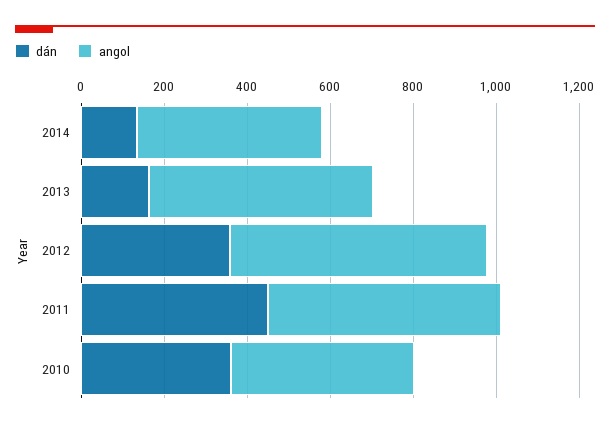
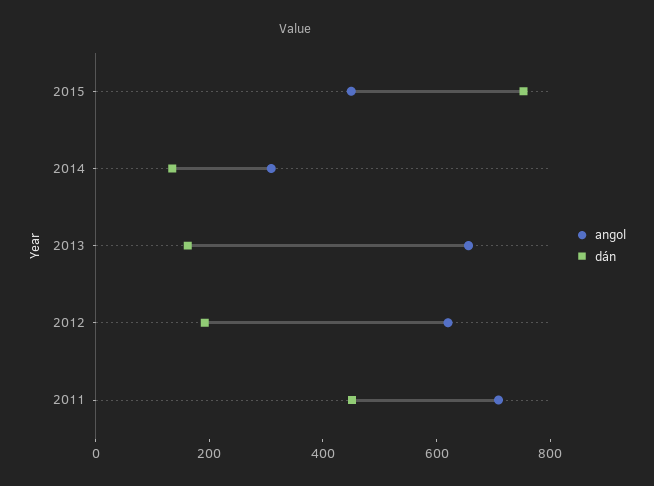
angol, 2014: 450 -> 300
angol, 2013: 550 -> 650
dán, 2012: 350 -> 200
angol, 2011: 550 -> 700
dán, 2010: 350 -> none
angol, 2010: 450 -> none
angol, 2015: none -> 450
dán, 2015: none -> 750

